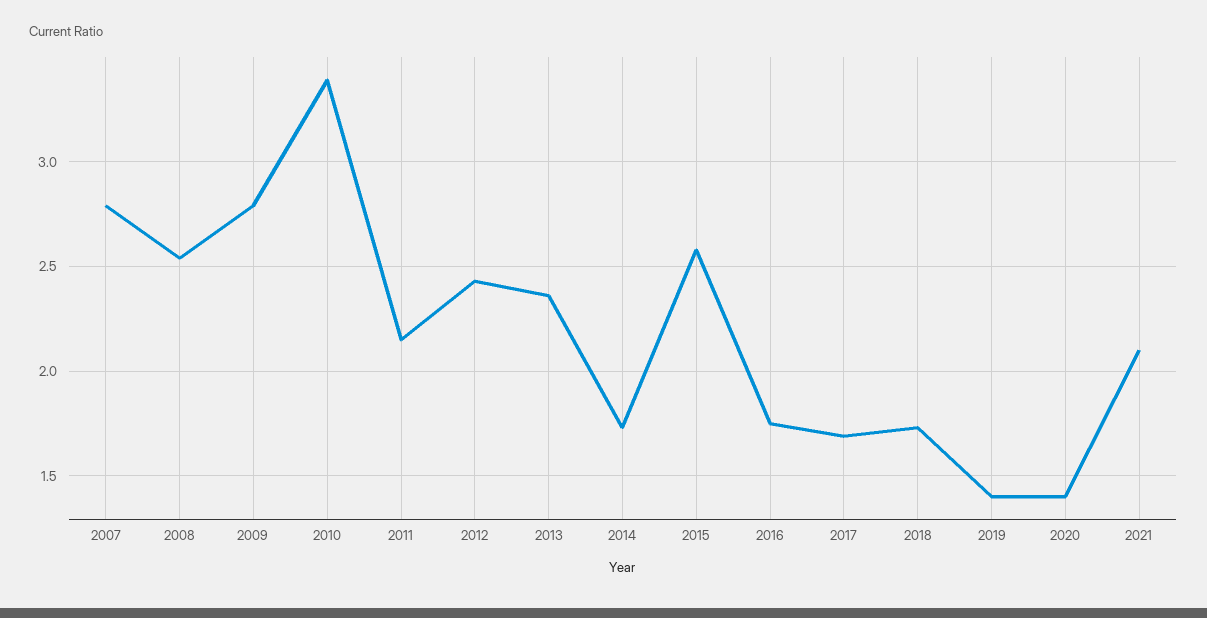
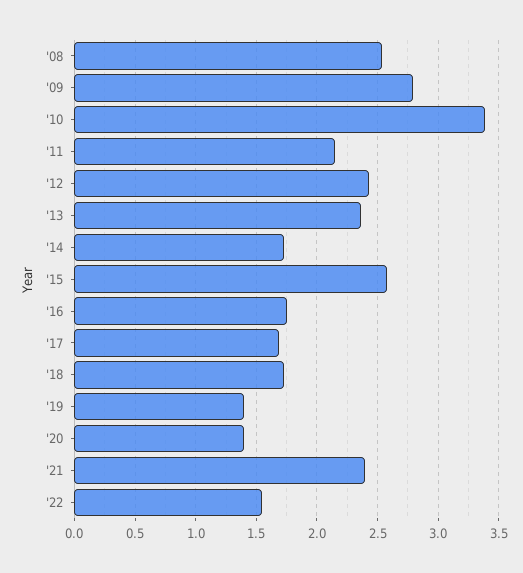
2007: 2.8 -> none
2021: 2.1 -> 2.4
'22: none -> 1.55

